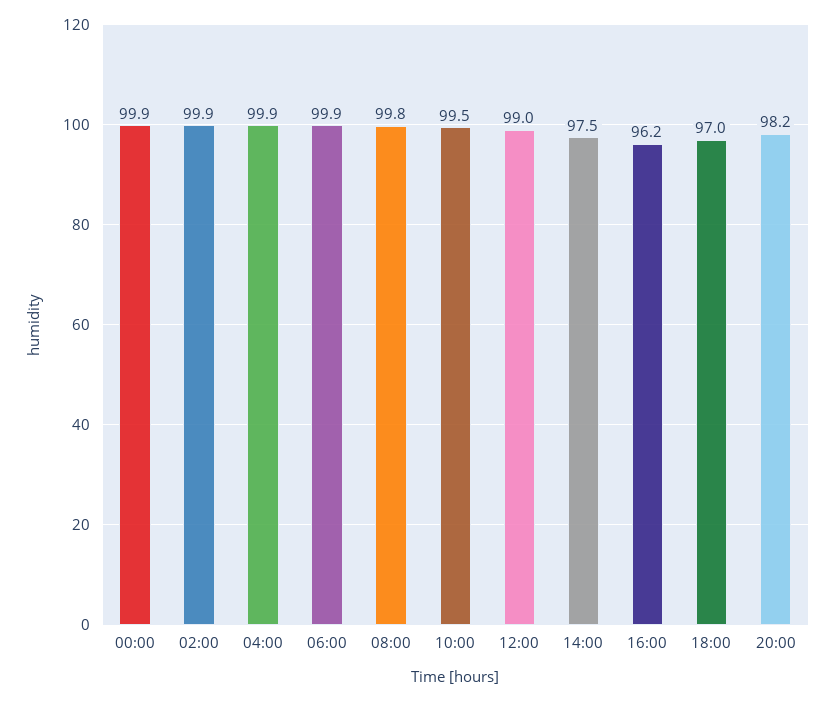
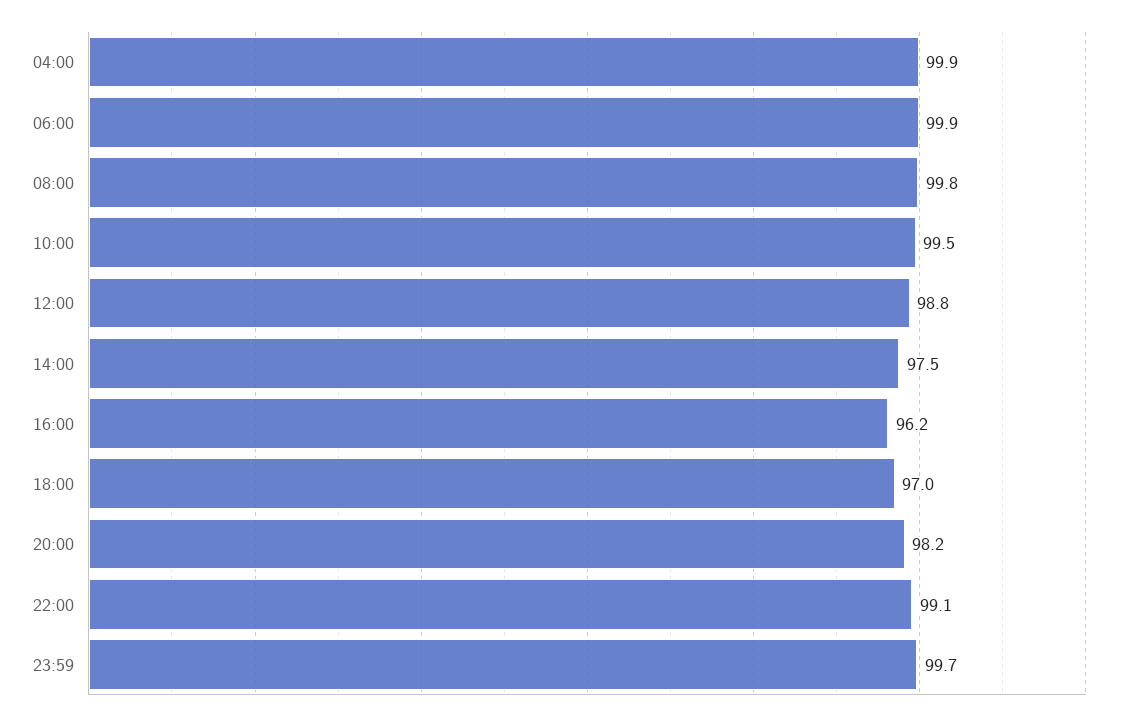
00:00: 99.9 -> none
02:00: 99.9 -> none
12:00: 99 -> 98.8
22:00: none -> 99.1
23:59: none -> 99.7

